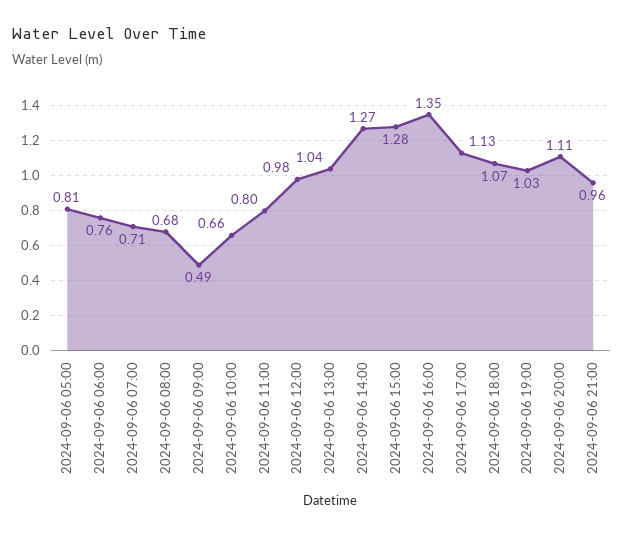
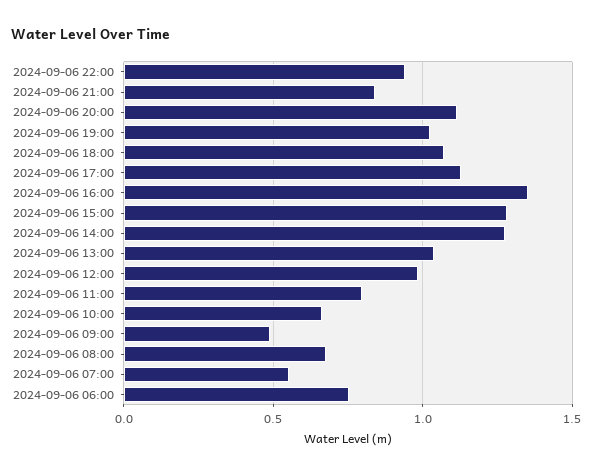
2024-09-06 05:00: 0.81 -> none
2024-09-06 07:00: 0.71 -> 0.55
2024-09-06 21:00: 0.96 -> 0.85
2024-09-06 22:00: none -> 0.95

